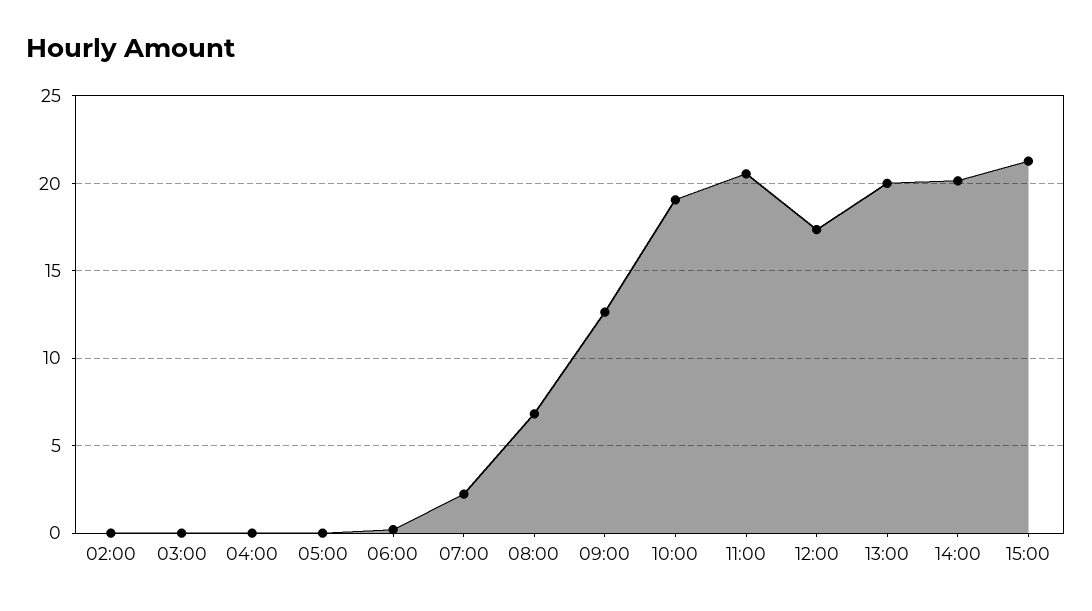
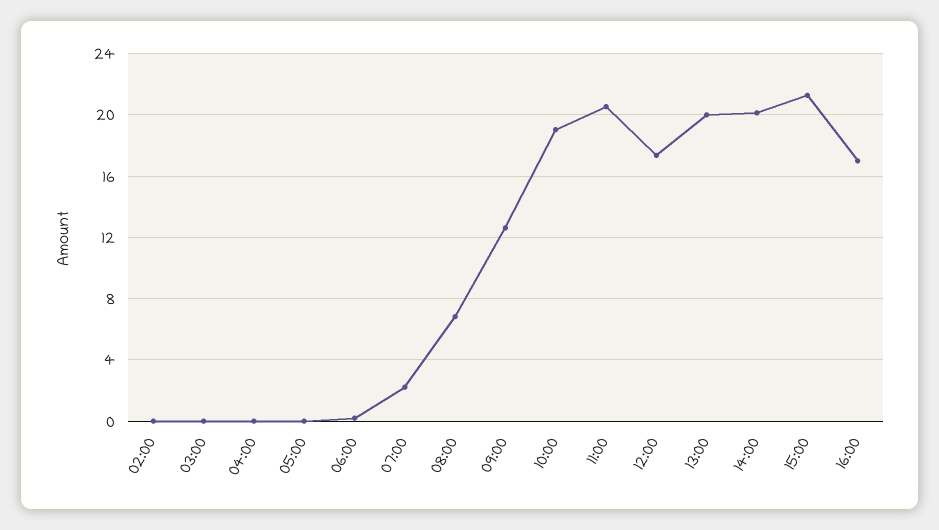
16:00: none -> 17

